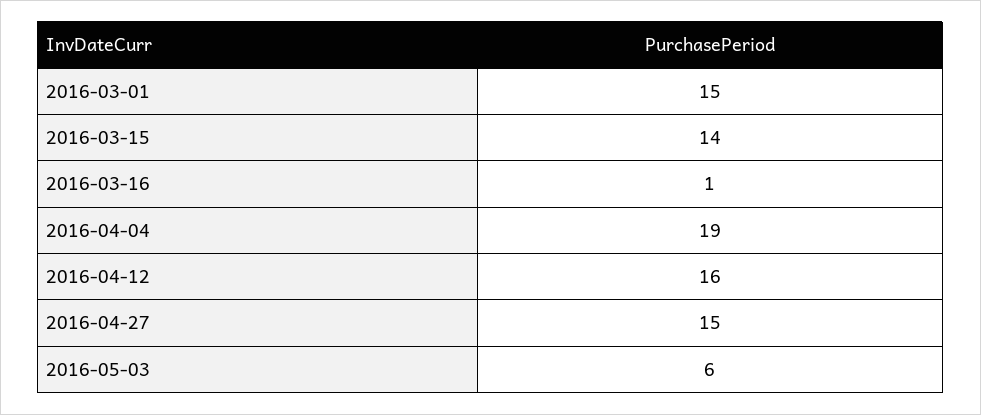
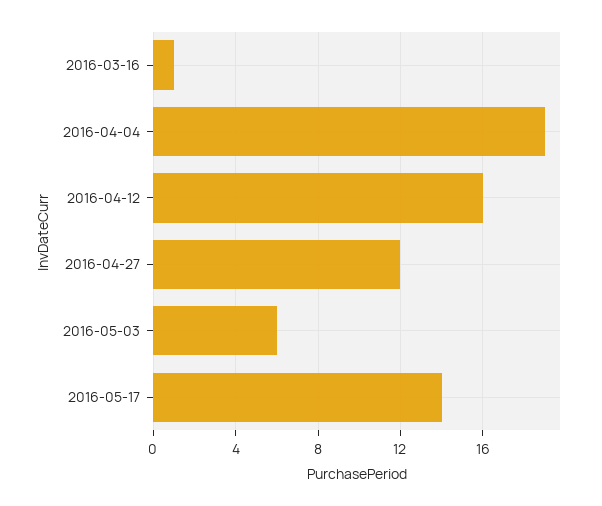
2016-03-01: 15 -> none
2016-03-15: 14 -> none
2016-04-27: 15 -> 12
2016-05-17: none -> 14

